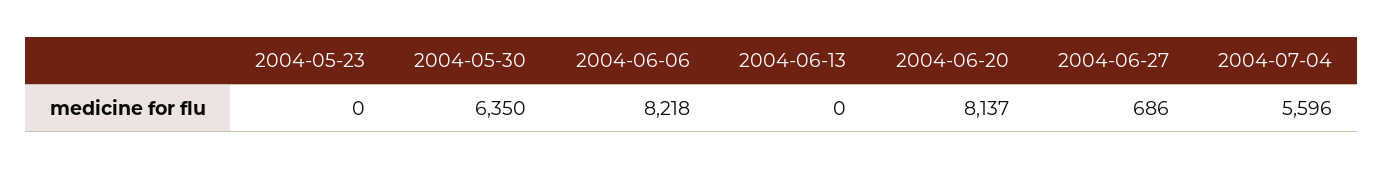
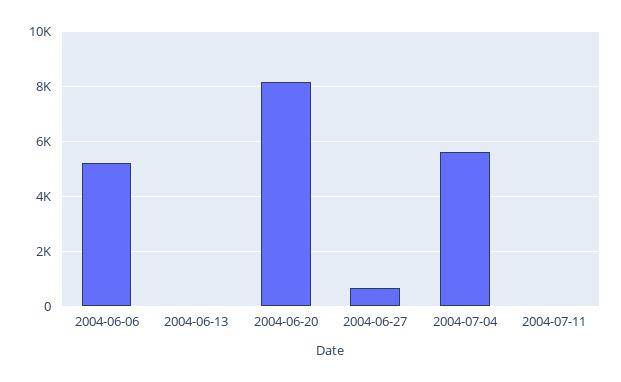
2004-05-23: 0 -> none
2004-05-30: 6350 -> none
2004-06-06: 8218 -> 5250
2004-07-11: none -> 0

